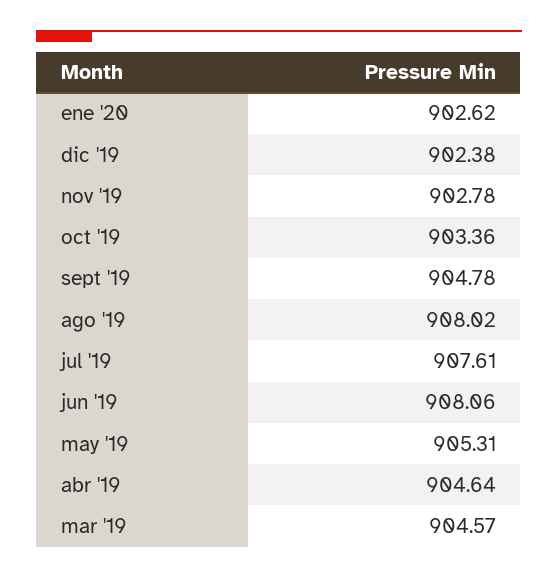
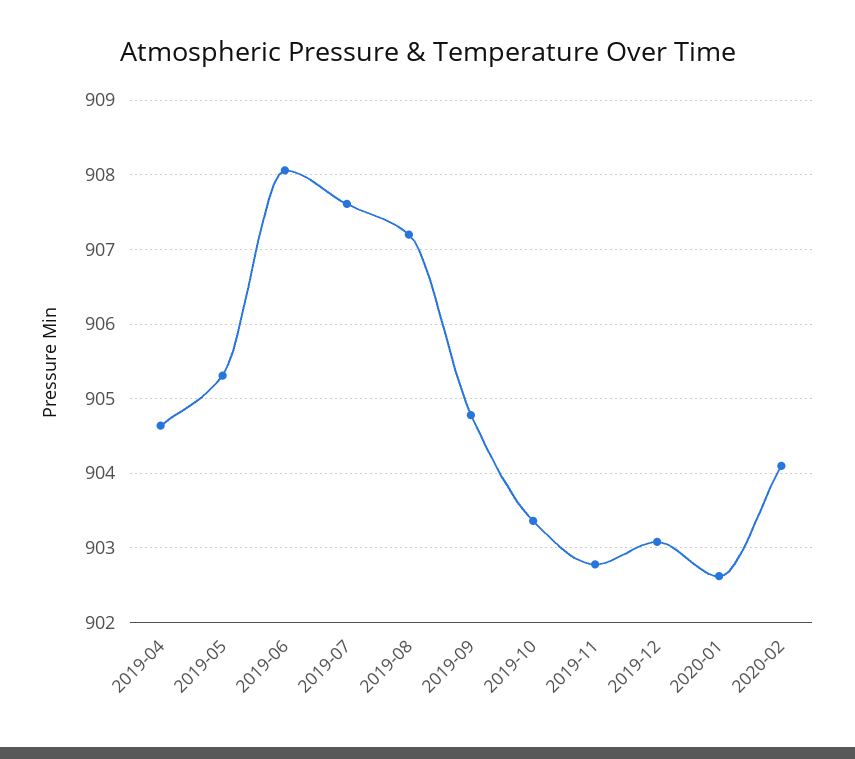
dic '19: 902.38 -> 903.1
ago '19: 908.02 -> 907.2
mar '19: 904.57 -> none
2020-02: none -> 904.1

